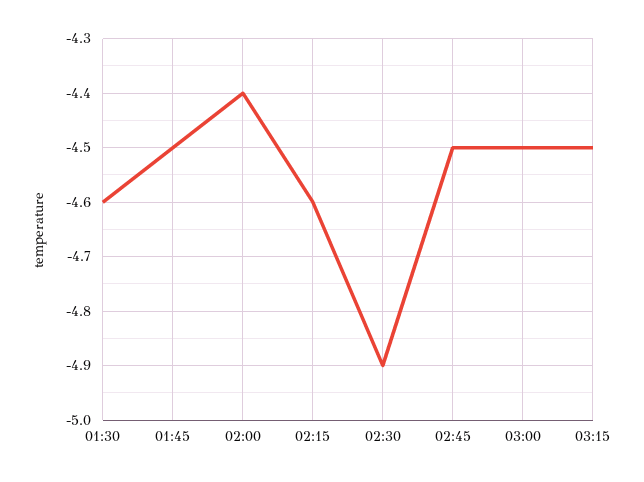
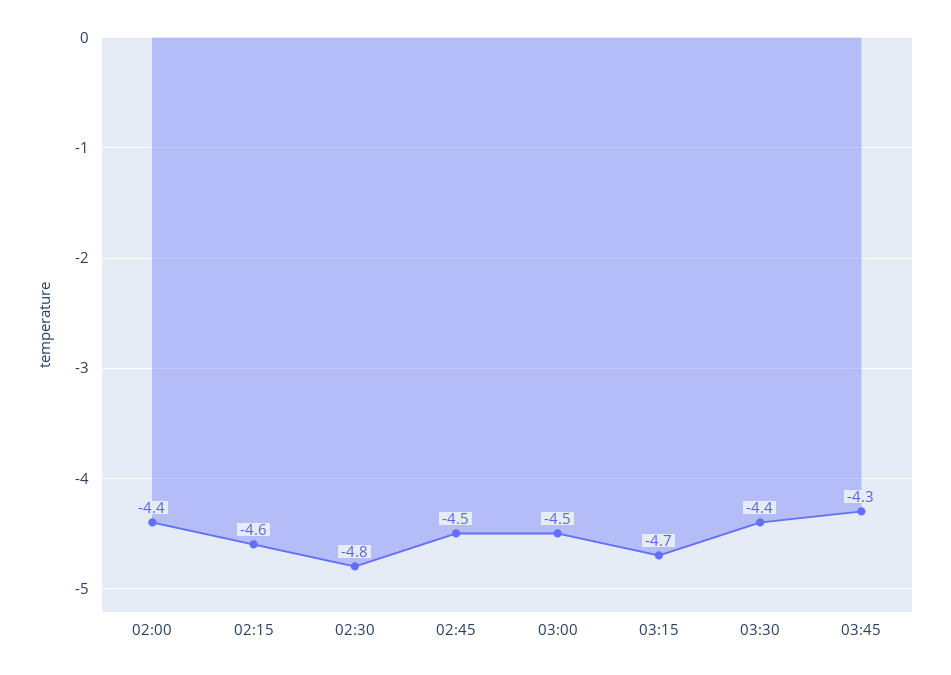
01:30: -4.6 -> none
01:45: -4.5 -> none
02:30: -4.9 -> -4.8
03:15: -4.5 -> -4.7
03:30: none -> -4.4
03:45: none -> -4.3

